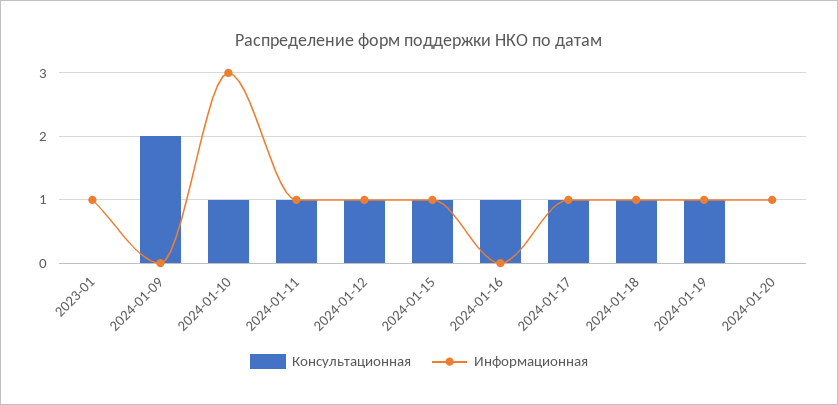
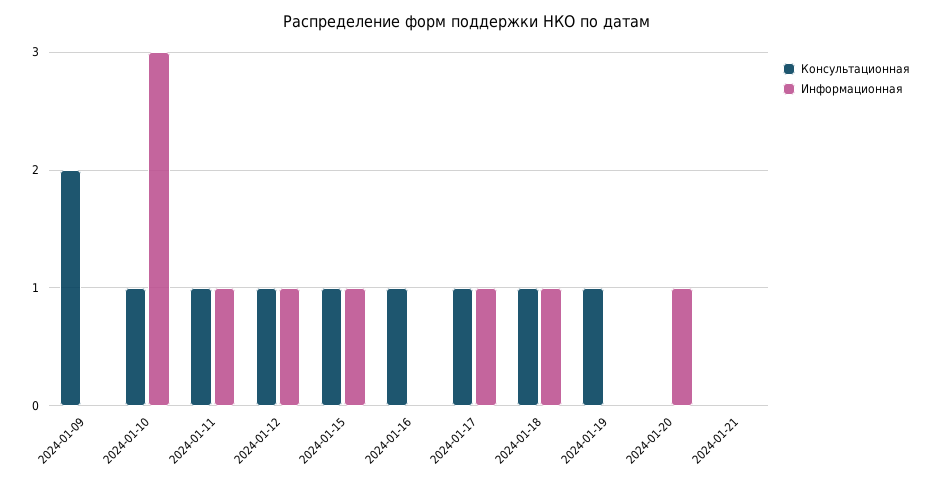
Консультационная, 2023-01: 0 -> none
Информационная, 2023-01: 1 -> none
Информационная, 2024-01-19: 1 -> 0
Консультационная, 2024-01-21: none -> 0
Информационная, 2024-01-21: none -> 0

